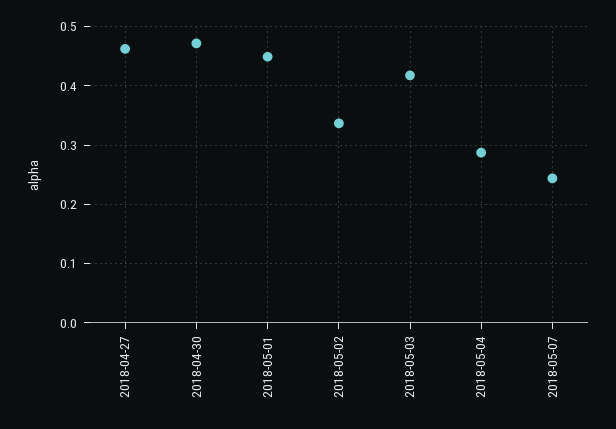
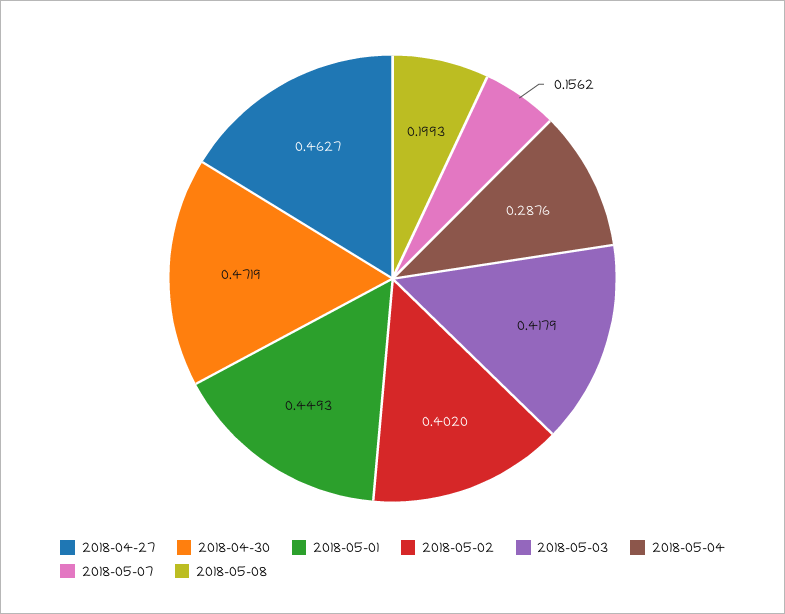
2018-05-02: 0.34 -> 0.402
2018-05-07: 0.24 -> 0.1562
2018-05-08: none -> 0.1993

